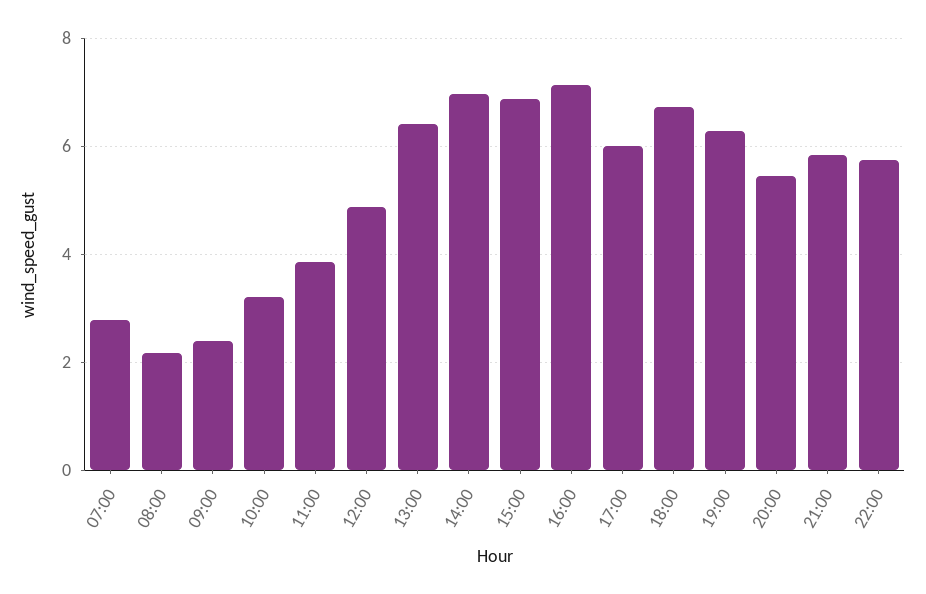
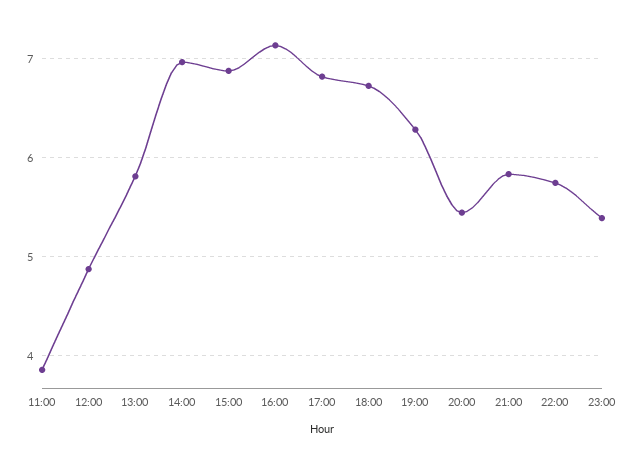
07:00: 2.8 -> none
08:00: 2.2 -> none
09:00: 2.4 -> none
10:00: 3.2 -> none
13:00: 6.4 -> 5.8
17:00: 6 -> 6.8
23:00: none -> 5.4

